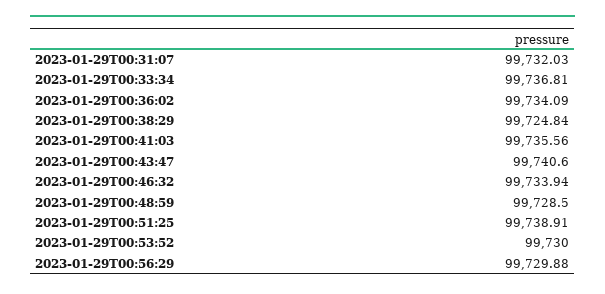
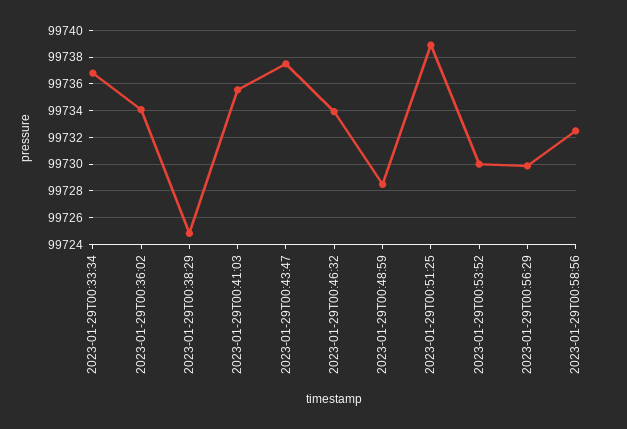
2023-01-29T00:31:07: 99732.03 -> none
2023-01-29T00:43:47: 99740.6 -> 99737.5
2023-01-29T00:58:56: none -> 99732.5

